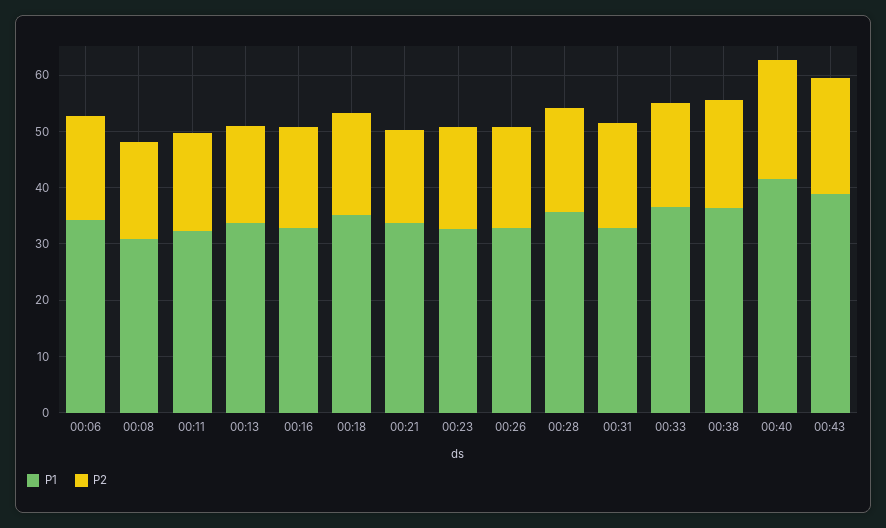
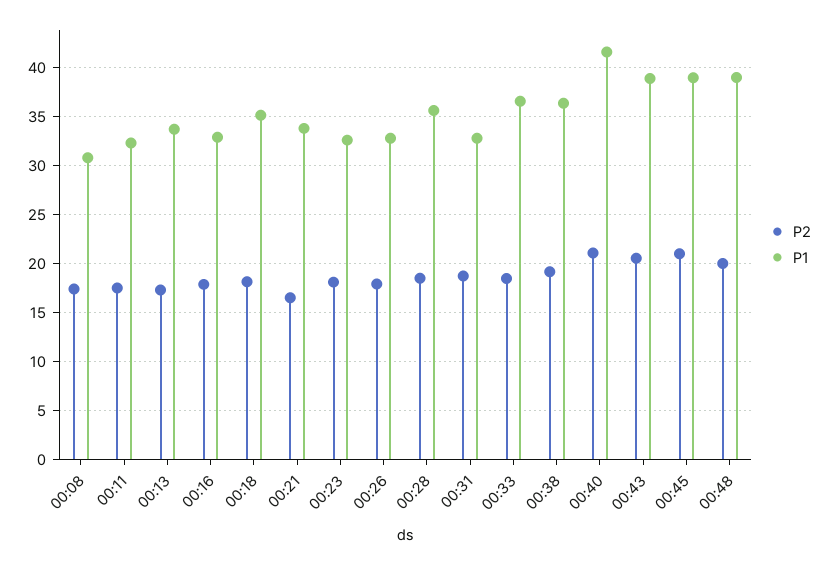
P1, 00:06: 34 -> none
P2, 00:06: 18 -> none
P2, 00:45: none -> 21
P1, 00:45: none -> 39
P2, 00:48: none -> 20
P1, 00:48: none -> 39

